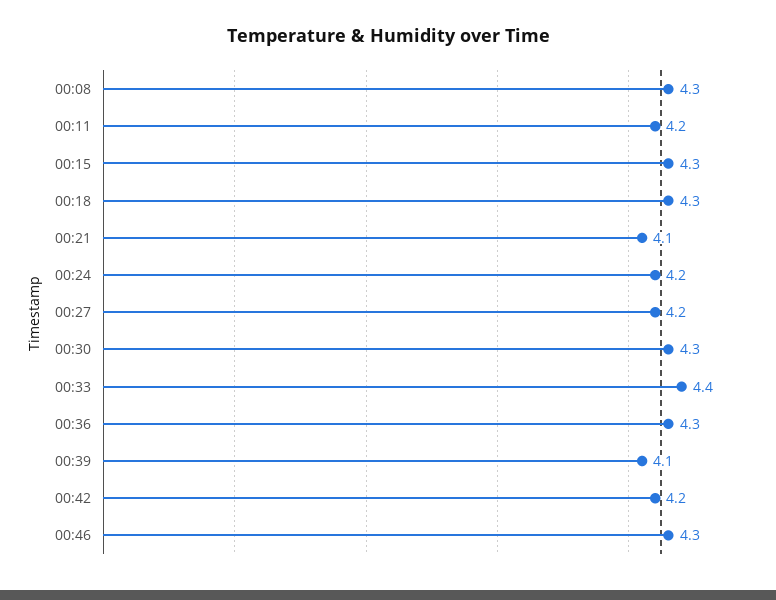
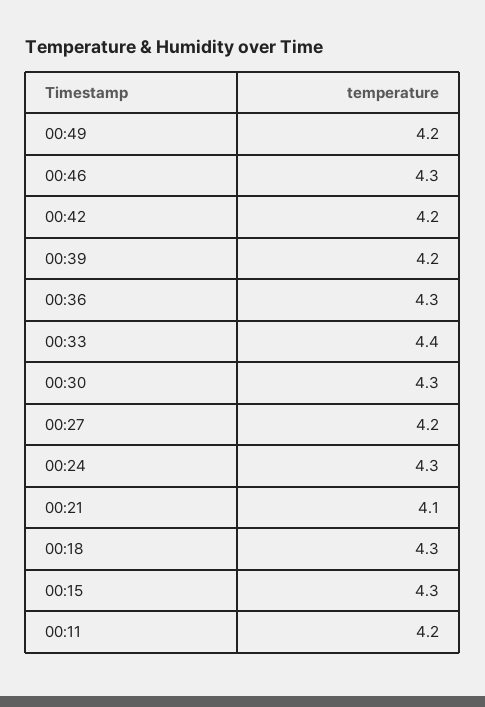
00:08: 4.3 -> none
00:24: 4.2 -> 4.3
00:39: 4.1 -> 4.2
00:49: none -> 4.2

